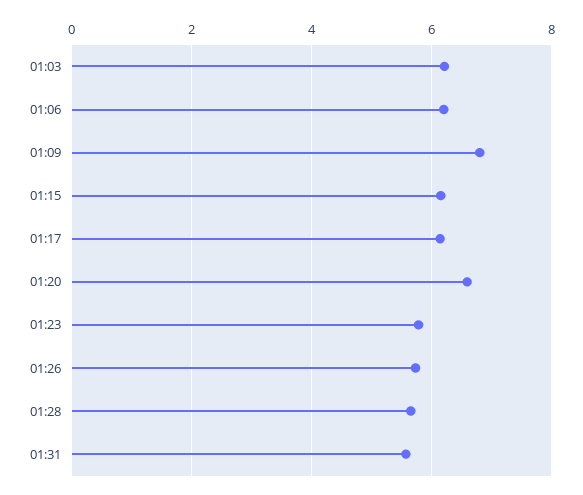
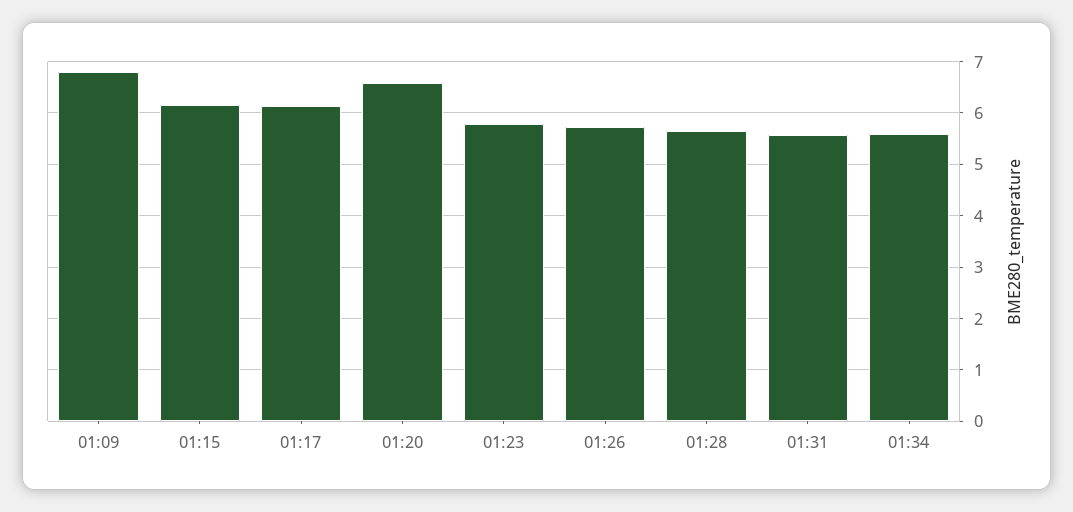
01:03: 6.2 -> none
01:06: 6.2 -> none
01:34: none -> 5.6

